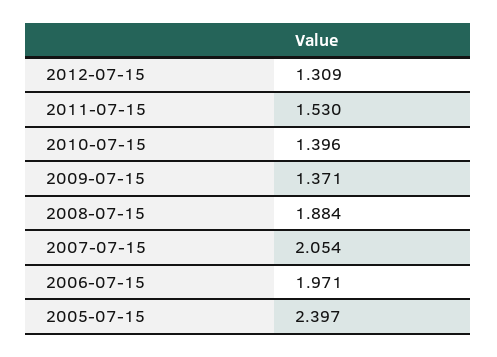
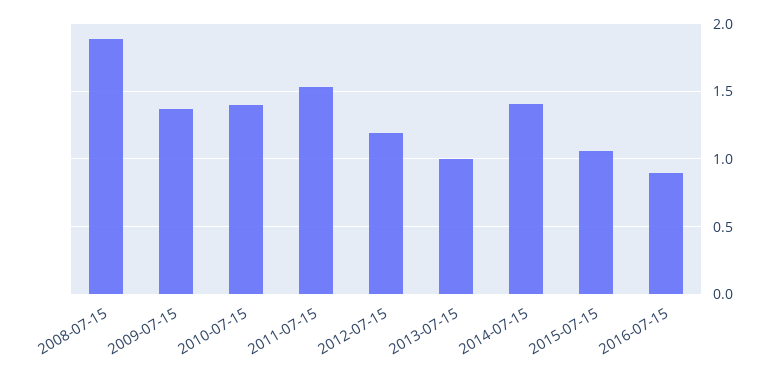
2012-07-15: 1.309 -> 1.2
2007-07-15: 2.054 -> none
2006-07-15: 1.971 -> none
2005-07-15: 2.397 -> none
2013-07-15: none -> 1
2014-07-15: none -> 1.4
2015-07-15: none -> 1.05
2016-07-15: none -> 0.9

